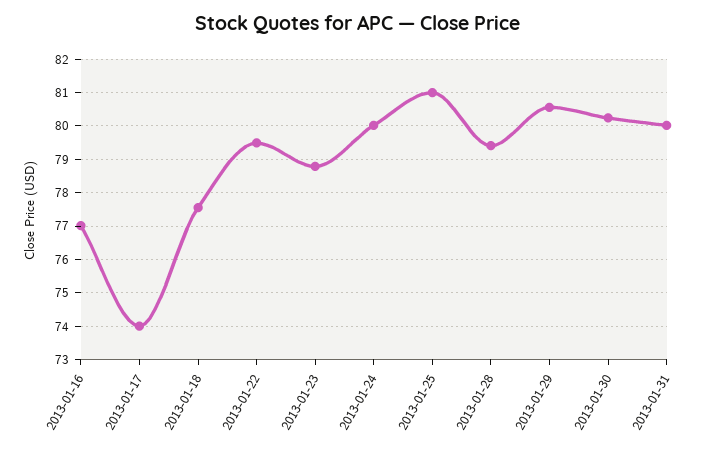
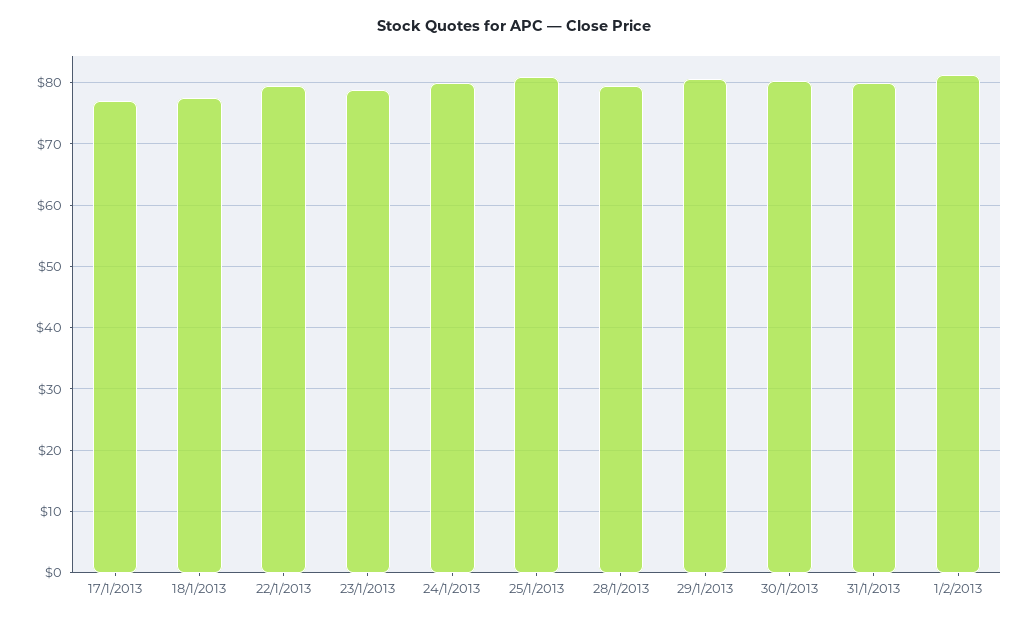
2013-01-16: 77 -> none
2013-01-17: 74 -> 77
1/2/2013: none -> 81

